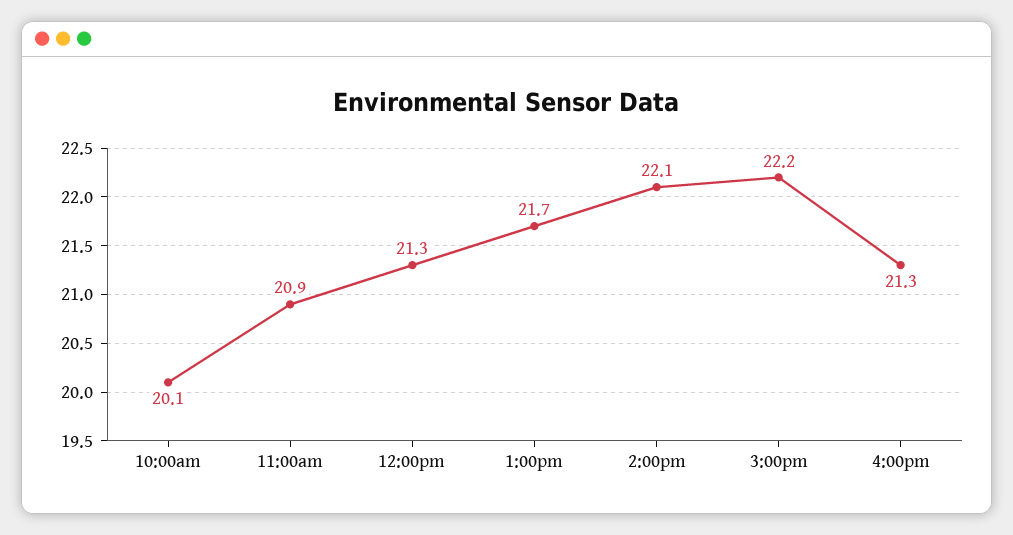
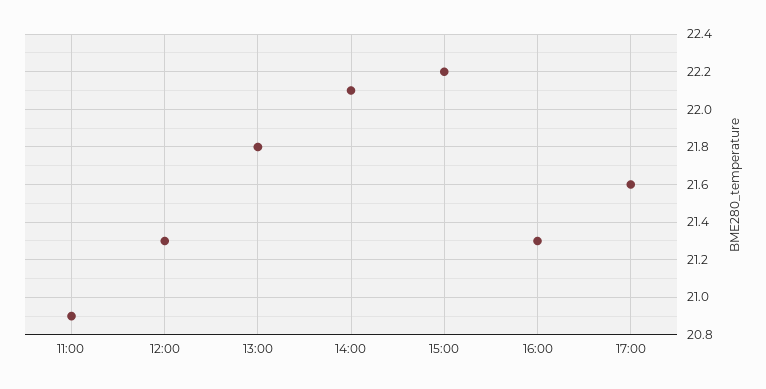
10:00am: 20.1 -> none
1:00pm: 21.7 -> 21.8
17:00: none -> 21.6

